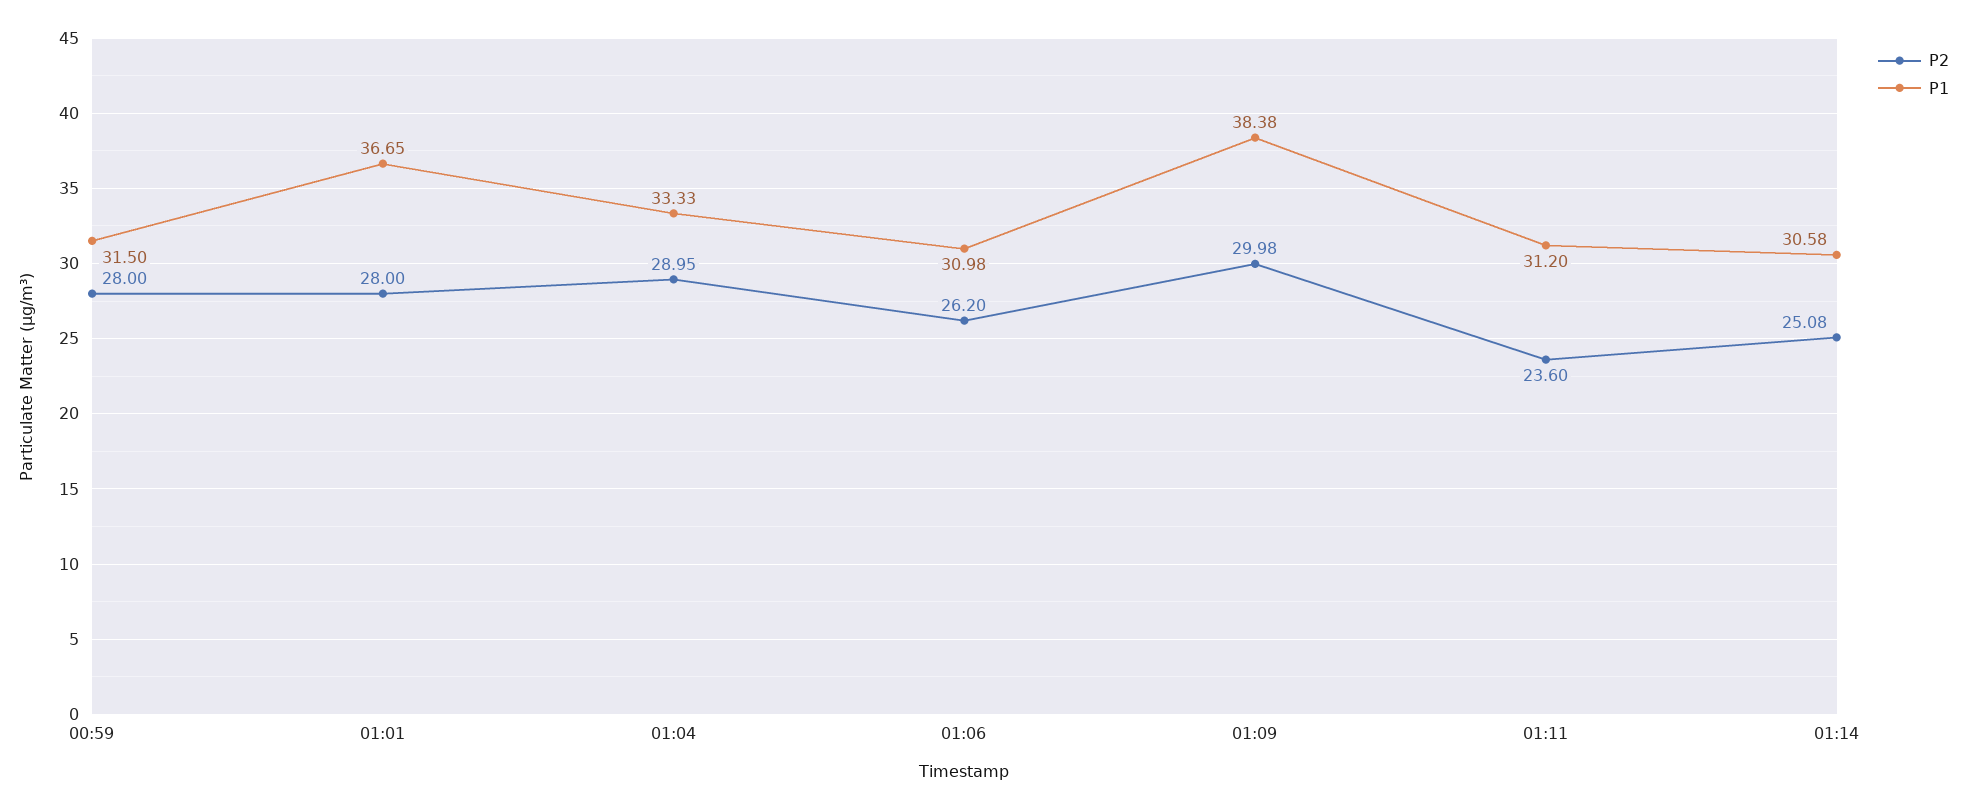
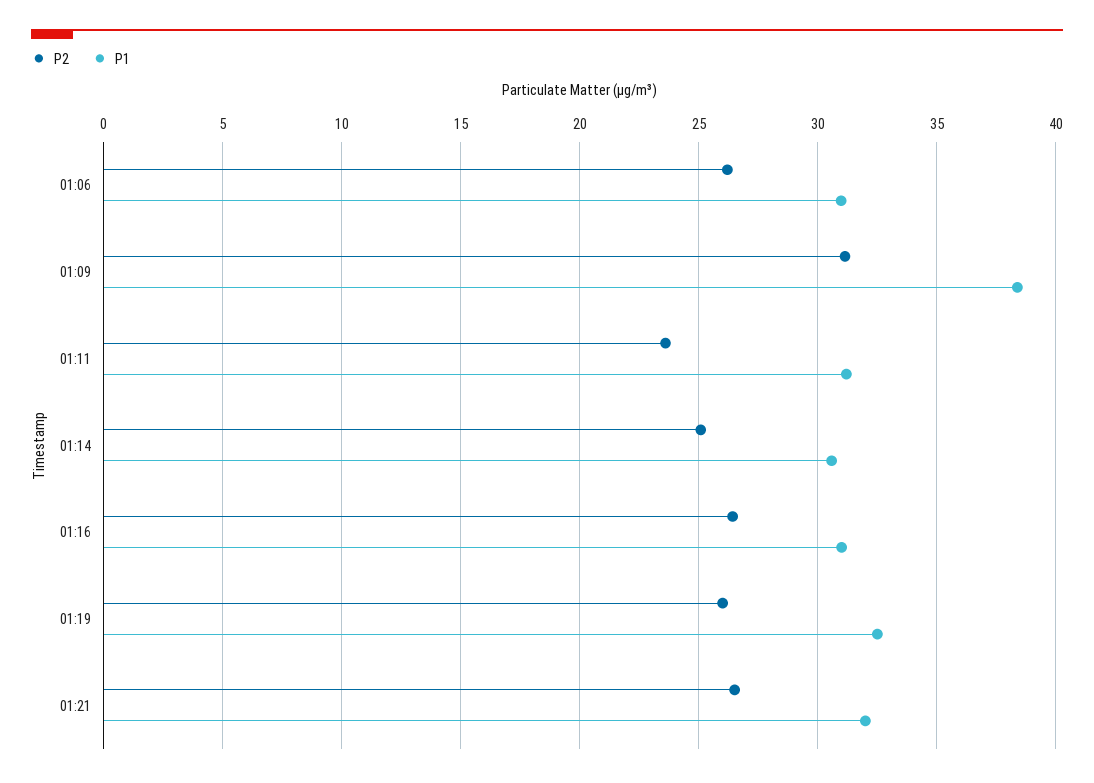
P2, 00:59: 28 -> none
P1, 00:59: 31.5 -> none
P2, 01:01: 28 -> none
P1, 01:01: 36.65 -> none
P2, 01:04: 28.95 -> none
P1, 01:04: 33.33 -> none
P2, 01:09: 29.98 -> 31
P2, 01:16: none -> 26.5
P1, 01:16: none -> 31
P2, 01:19: none -> 26
P1, 01:19: none -> 32.5
P2, 01:21: none -> 26.5
P1, 01:21: none -> 32

